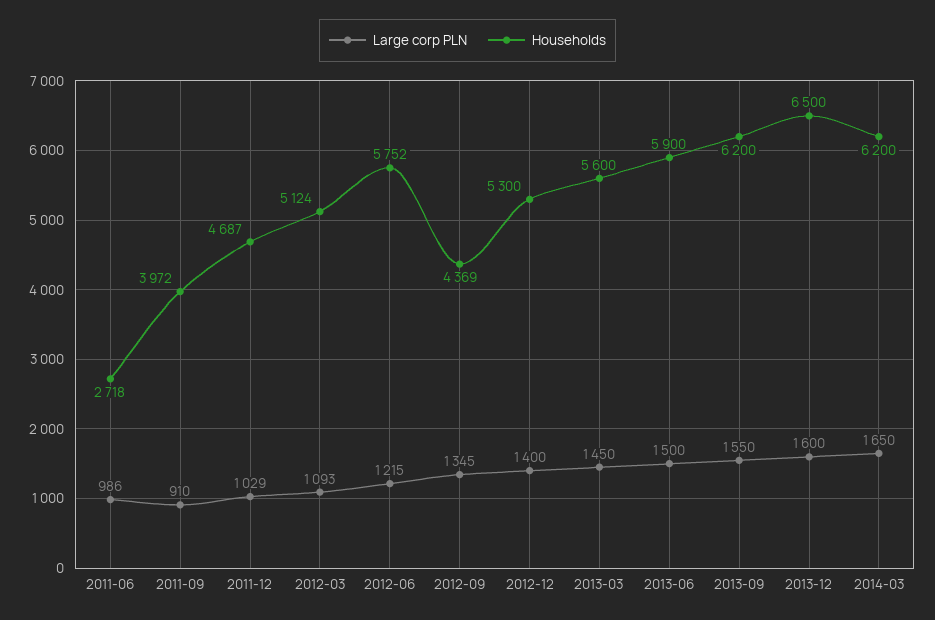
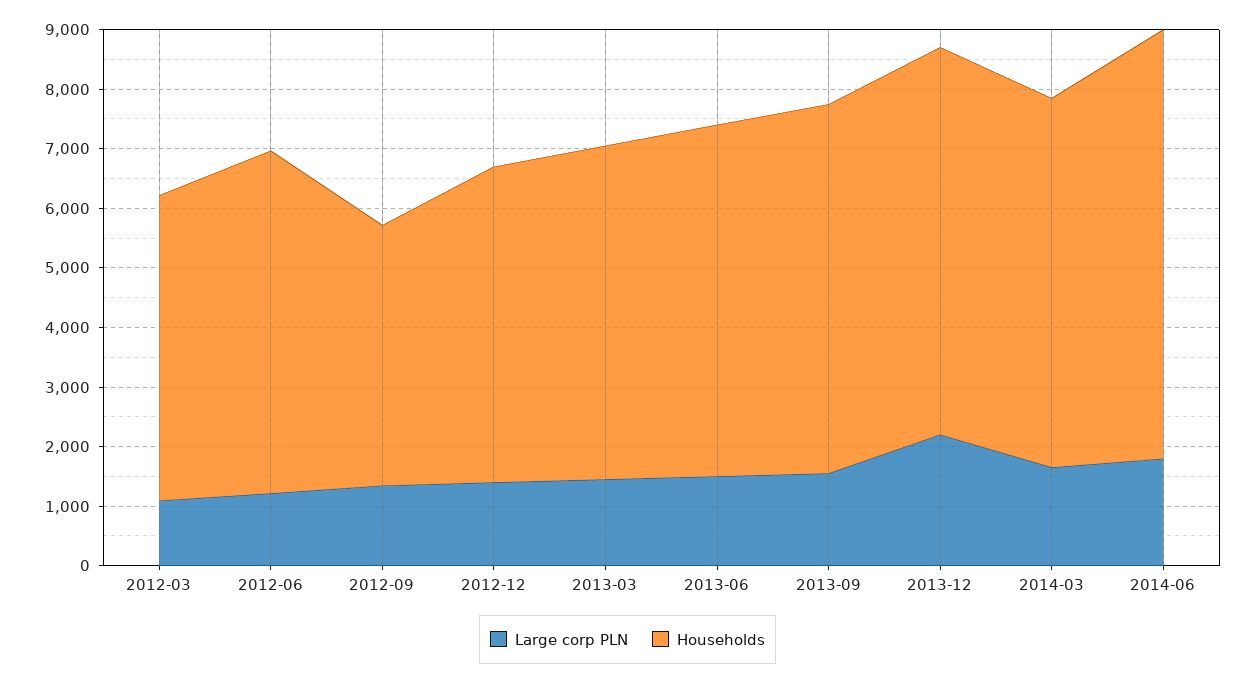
Large corp PLN, 2011-06: 986 -> none
Households, 2011-06: 2718 -> none
Large corp PLN, 2011-09: 910 -> none
Households, 2011-09: 3972 -> none
Large corp PLN, 2011-12: 1029 -> none
Households, 2011-12: 4687 -> none
Large corp PLN, 2013-12: 1600 -> 2200
Large corp PLN, 2014-06: none -> 1800
Households, 2014-06: none -> 7200

